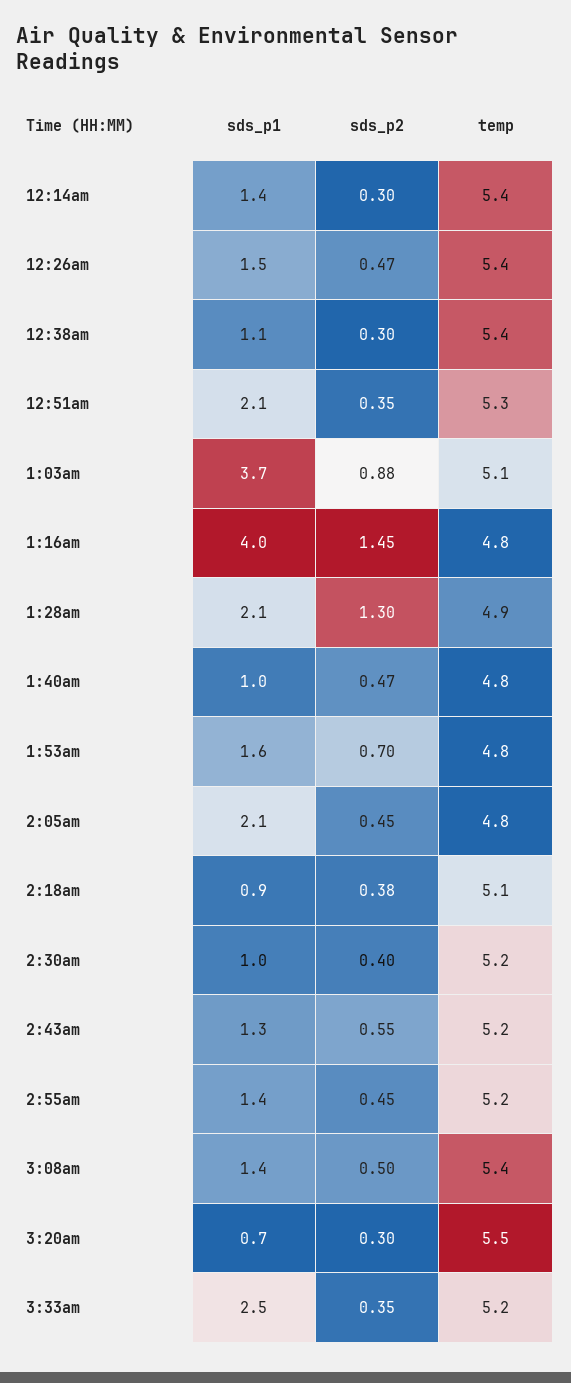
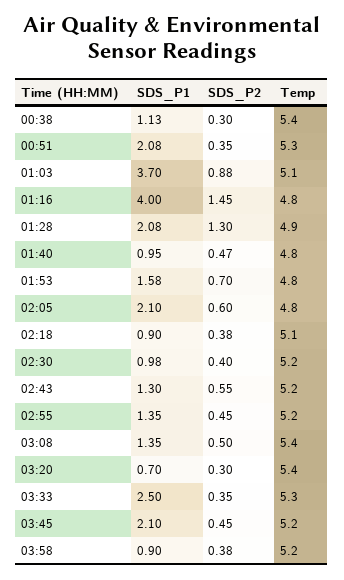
sds_p1, 12:14am: 1.4 -> none
sds_p2, 12:14am: 0.3 -> none
temp, 12:14am: 5.4 -> none
sds_p1, 12:26am: 1.5 -> none
sds_p2, 12:26am: 0.47 -> none
temp, 12:26am: 5.4 -> none
sds_p2, 2:05am: 0.45 -> 0.6
temp, 3:20am: 5.5 -> 5.4
temp, 3:33am: 5.2 -> 5.3
sds_p1, 03:45: none -> 2.1
sds_p2, 03:45: none -> 0.45
temp, 03:45: none -> 5.2
sds_p1, 03:58: none -> 0.9
sds_p2, 03:58: none -> 0.38
temp, 03:58: none -> 5.2

